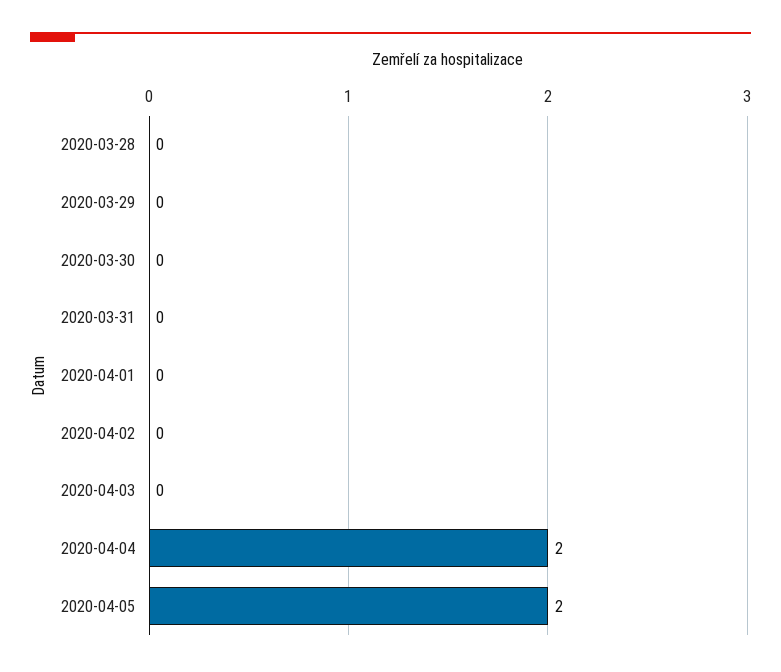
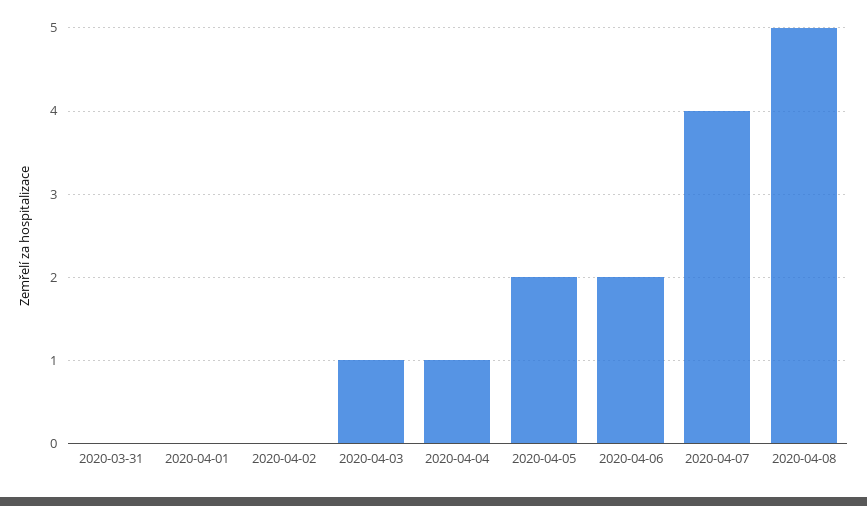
2020-03-28: 0 -> none
2020-03-29: 0 -> none
2020-03-30: 0 -> none
2020-04-03: 0 -> 1
2020-04-04: 2 -> 1
2020-04-06: none -> 2
2020-04-07: none -> 4
2020-04-08: none -> 5

